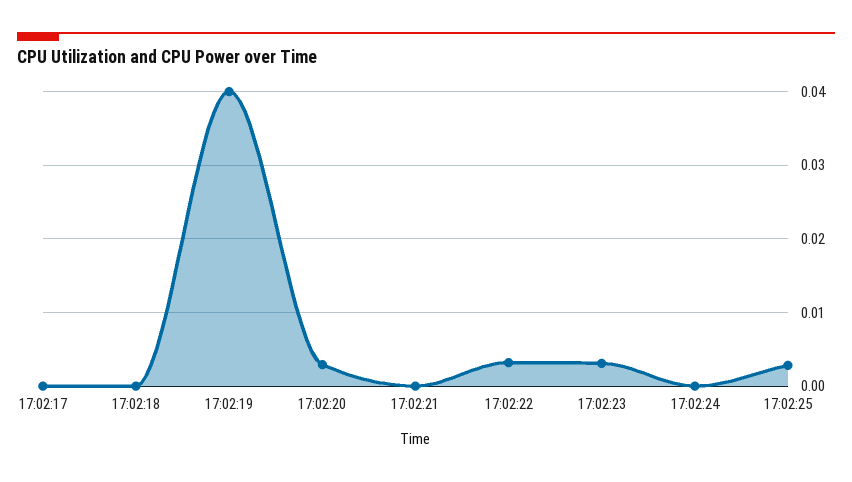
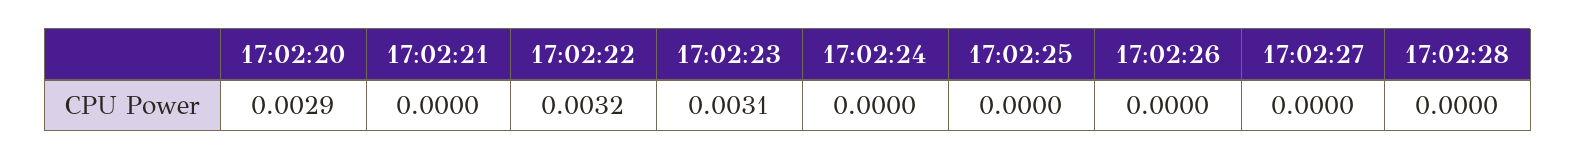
17:02:17: 0 -> none
17:02:18: 0 -> none
17:02:19: 0.04 -> none
17:02:25: 0.003 -> 0
17:02:26: none -> 0
17:02:27: none -> 0
17:02:28: none -> 0

